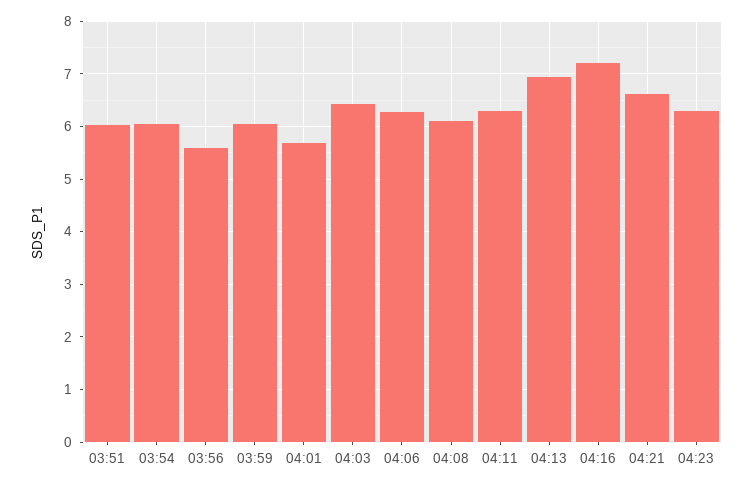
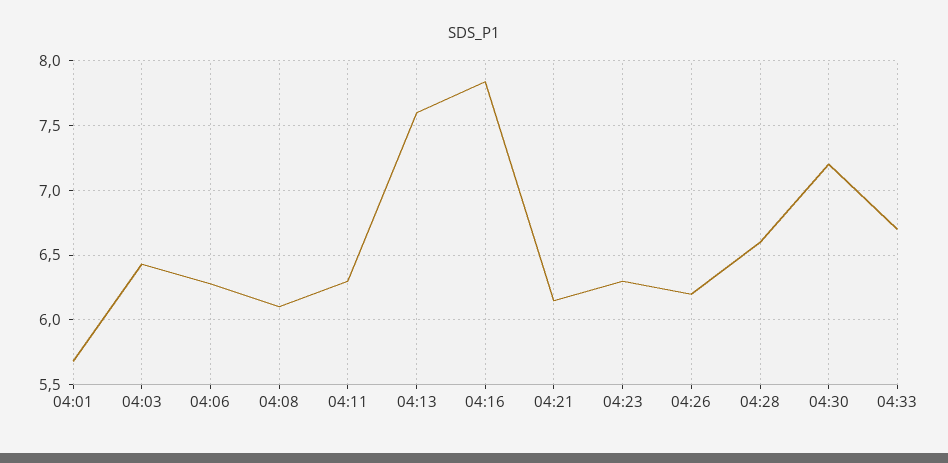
03:51: 6 -> none
03:54: 6 -> none
03:56: 5.6 -> none
03:59: 6 -> none
04:13: 7 -> 7.6
04:16: 7.2 -> 7.85
04:21: 6.6 -> 6.15
04:26: none -> 6.2
04:28: none -> 6.6
04:30: none -> 7.2
04:33: none -> 6.7

